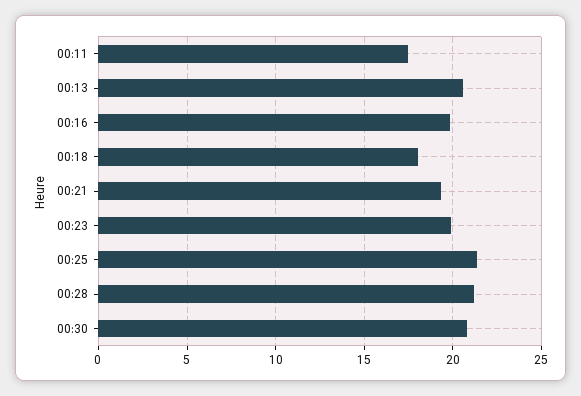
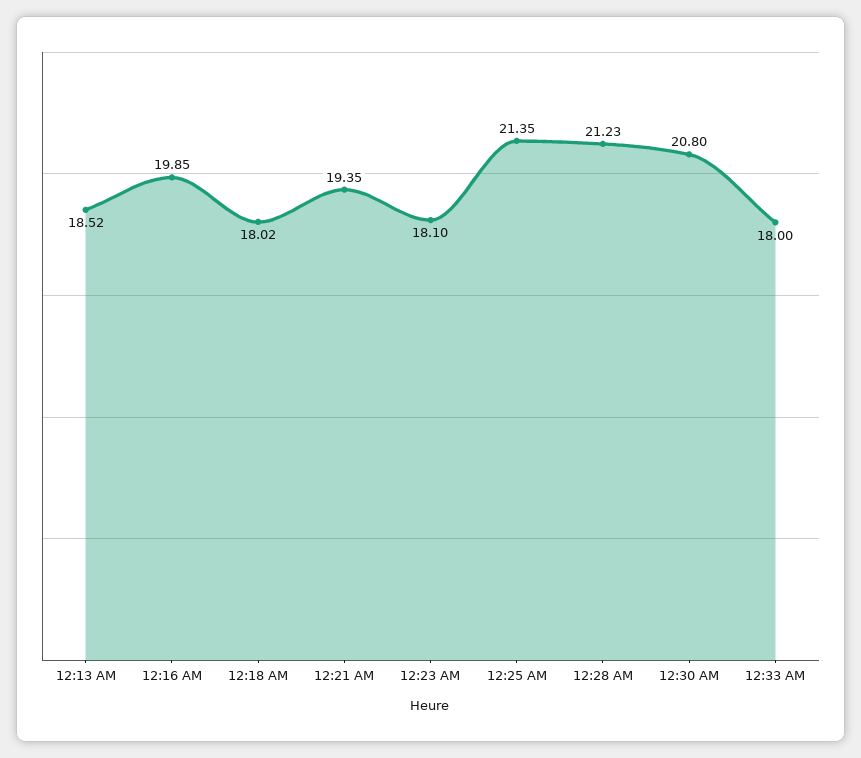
00:11: 17.5 -> none
00:13: 20.5 -> 18.52
00:23: 20 -> 18.1
12:33 AM: none -> 18

